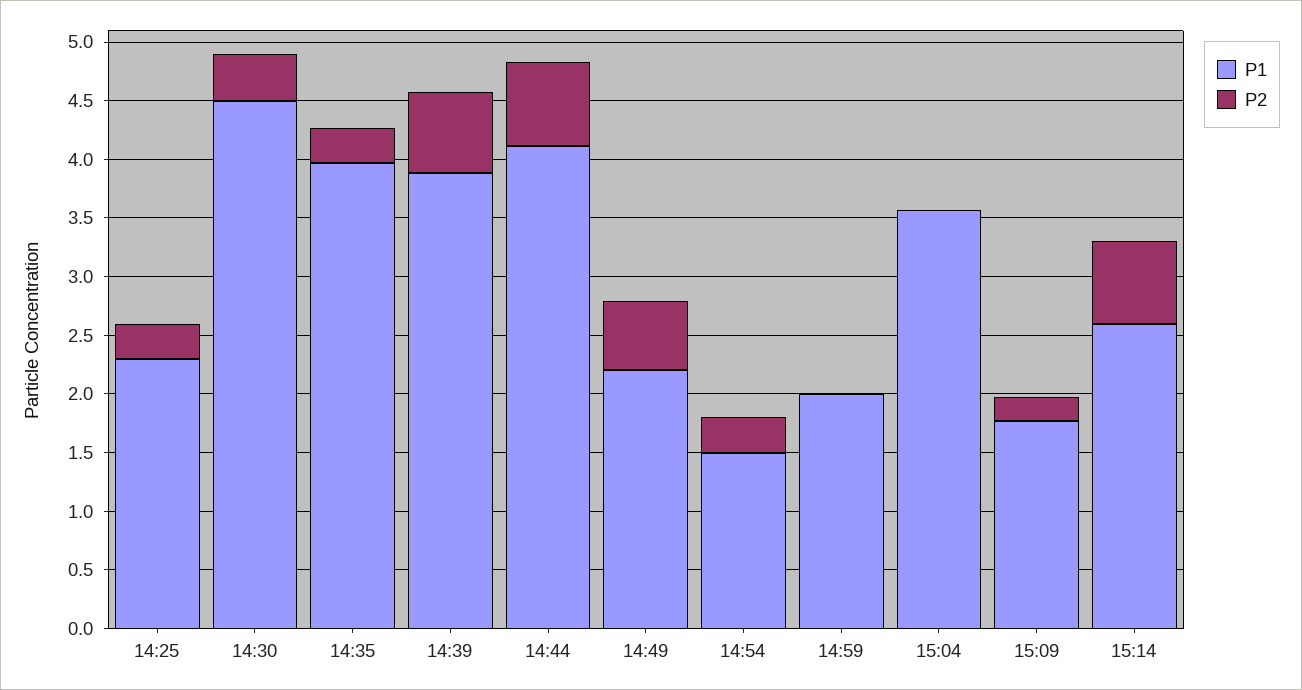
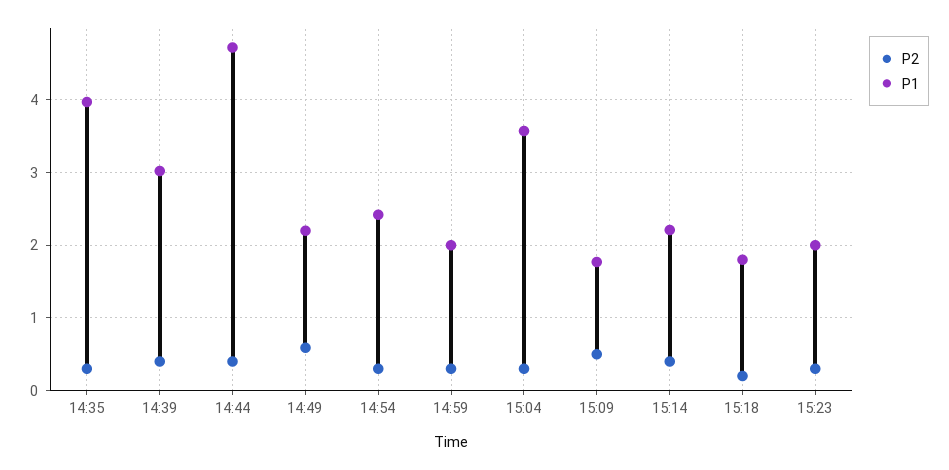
P1, 14:25: 2.3 -> none
P2, 14:25: 0.3 -> none
P1, 14:30: 4.5 -> none
P2, 14:30: 0.4 -> none
P1, 14:39: 3.9 -> 3
P2, 14:39: 0.7 -> 0.4
P1, 14:44: 4.1 -> 4.7
P2, 14:44: 0.7 -> 0.4
P1, 14:54: 1.5 -> 2.4
P2, 14:59: 0 -> 0.3
P2, 15:04: 0 -> 0.3
P2, 15:09: 0.2 -> 0.5
P1, 15:14: 2.6 -> 2.2
P2, 15:14: 0.7 -> 0.4
P2, 15:18: none -> 0.2
P1, 15:18: none -> 1.8
P2, 15:23: none -> 0.3
P1, 15:23: none -> 2

